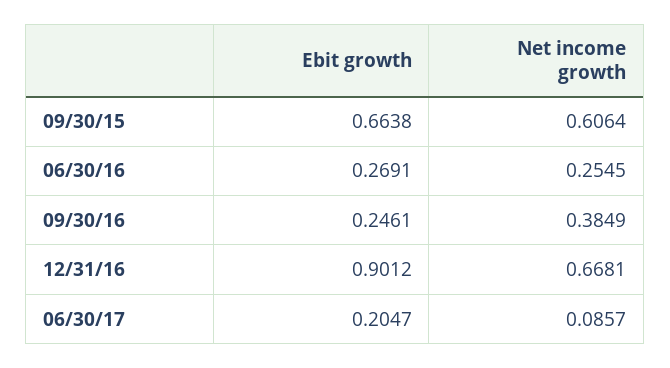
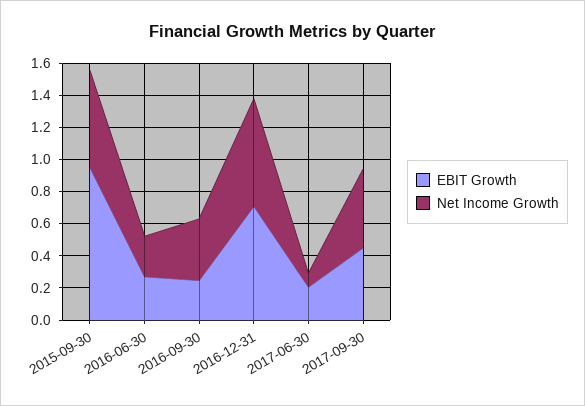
Ebit growth, 09/30/15: 0.6638 -> 0.95
Ebit growth, 12/31/16: 0.9012 -> 0.7
Ebit growth, 2017-09-30: none -> 0.45
Net income growth, 2017-09-30: none -> 0.5

